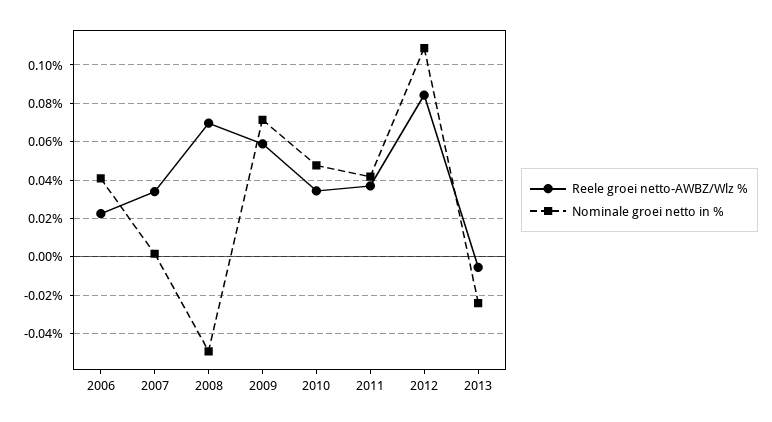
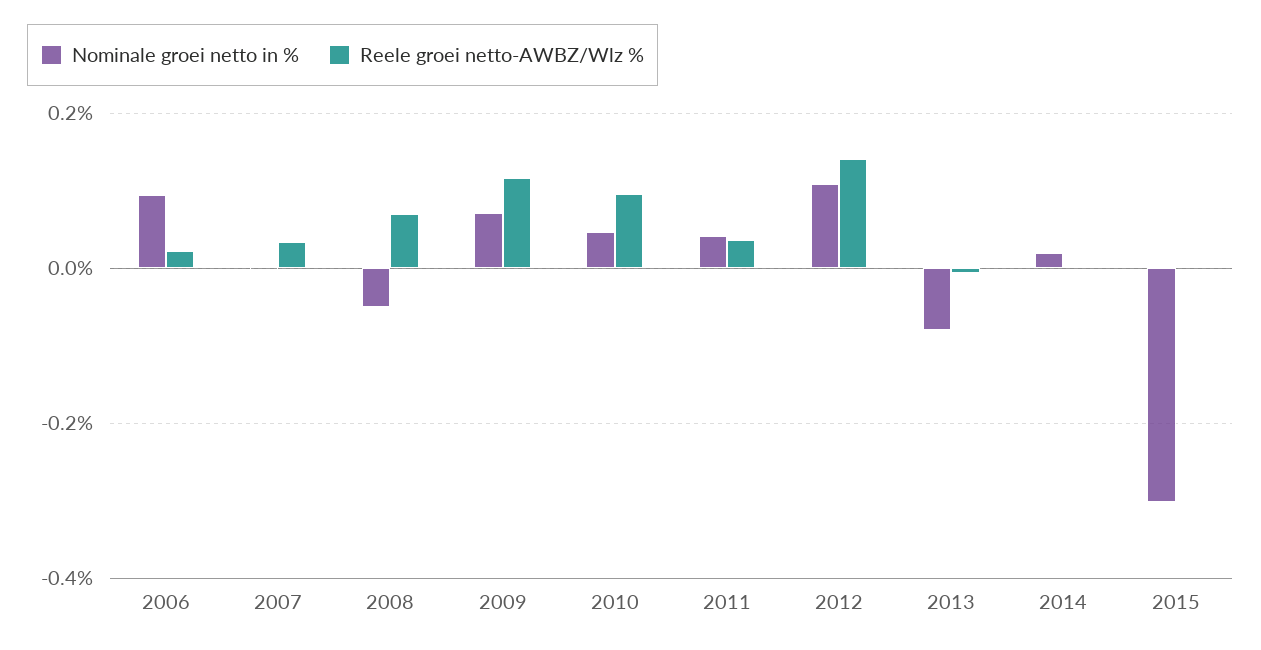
Nominale groei netto in %, 2006: 0.04 -> 0.1
Reele groei netto-AWBZ/Wlz %, 2009: 0.06 -> 0.12
Reele groei netto-AWBZ/Wlz %, 2010: 0.035 -> 0.1
Reele groei netto-AWBZ/Wlz %, 2012: 0.085 -> 0.14
Nominale groei netto in %, 2013: -0.025 -> -0.08
Nominale groei netto in %, 2014: none -> 0.02
Reele groei netto-AWBZ/Wlz %, 2014: none -> 0
Nominale groei netto in %, 2015: none -> -0.3
Reele groei netto-AWBZ/Wlz %, 2015: none -> 0

